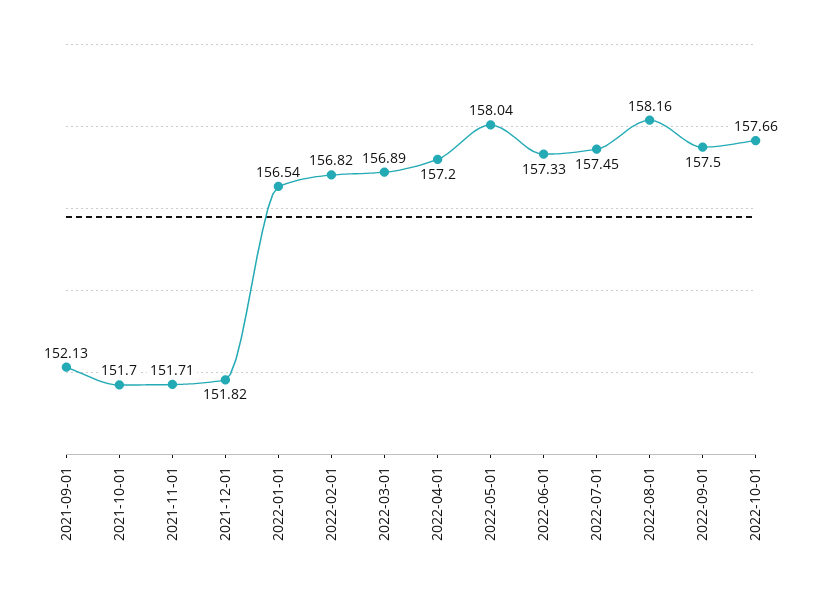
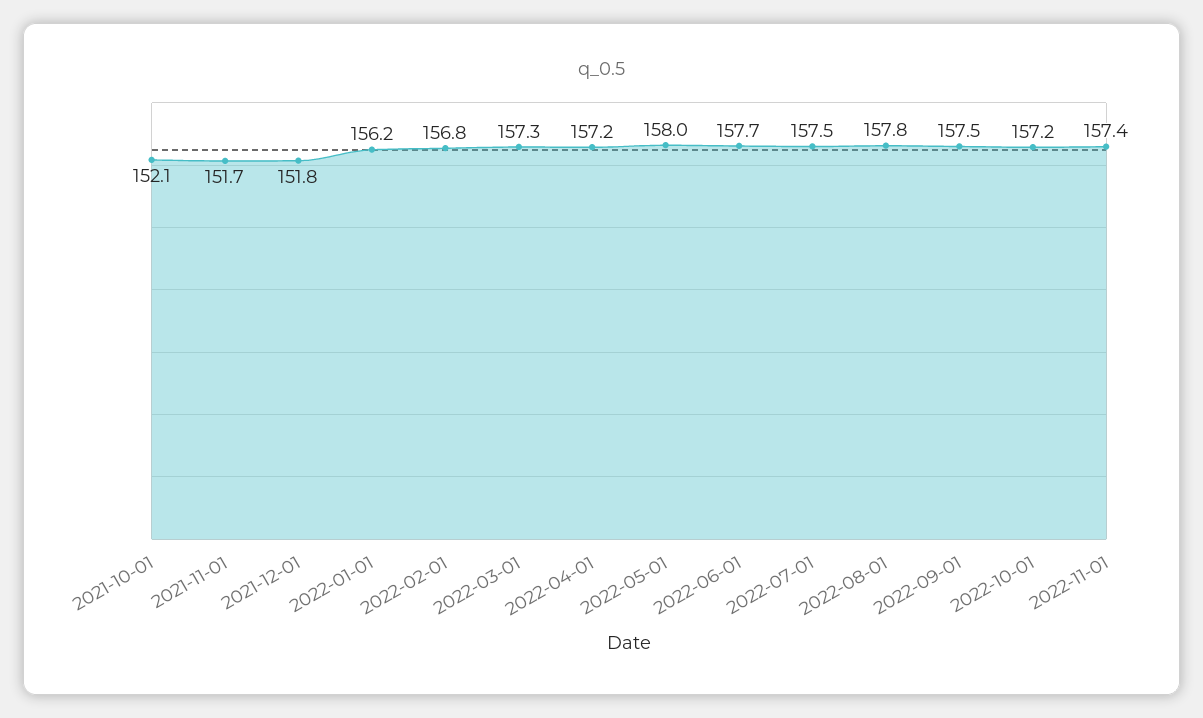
2021-09-01: 152.13 -> none
2021-10-01: 151.7 -> 152.1
2022-01-01: 156.54 -> 156.2
2022-03-01: 156.89 -> 157.3
2022-06-01: 157.33 -> 157.7
2022-08-01: 158.16 -> 157.8
2022-10-01: 157.66 -> 157.2
2022-11-01: none -> 157.4

